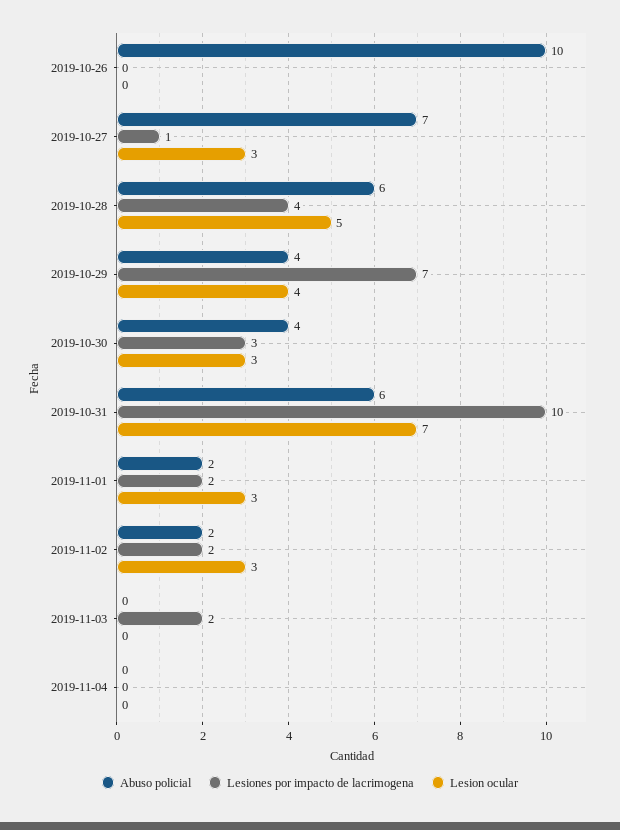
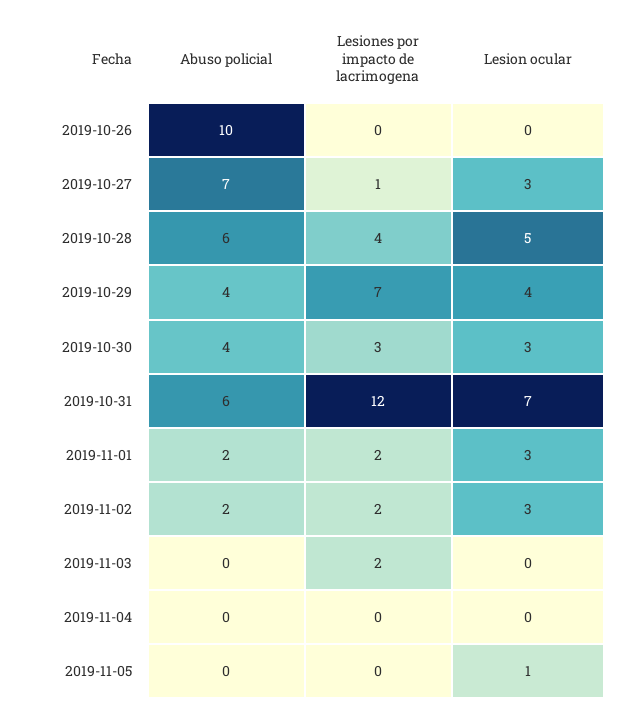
Lesiones por impacto de lacrimogena, 2019-10-31: 10 -> 12
Abuso policial, 2019-11-05: none -> 0
Lesiones por impacto de lacrimogena, 2019-11-05: none -> 0
Lesion ocular, 2019-11-05: none -> 1

